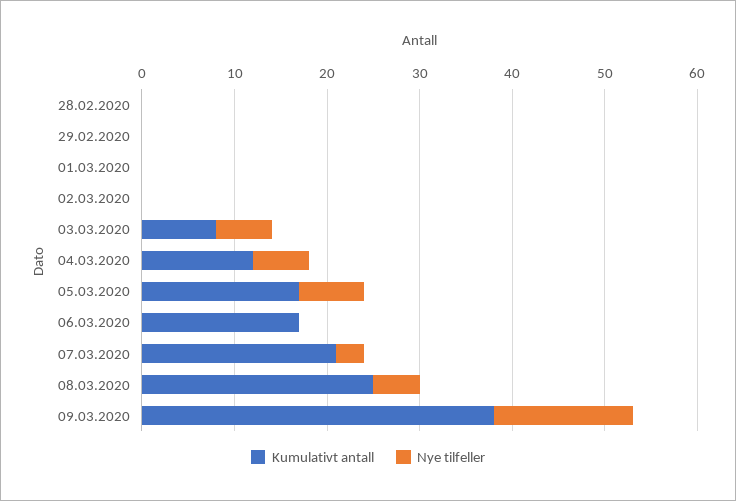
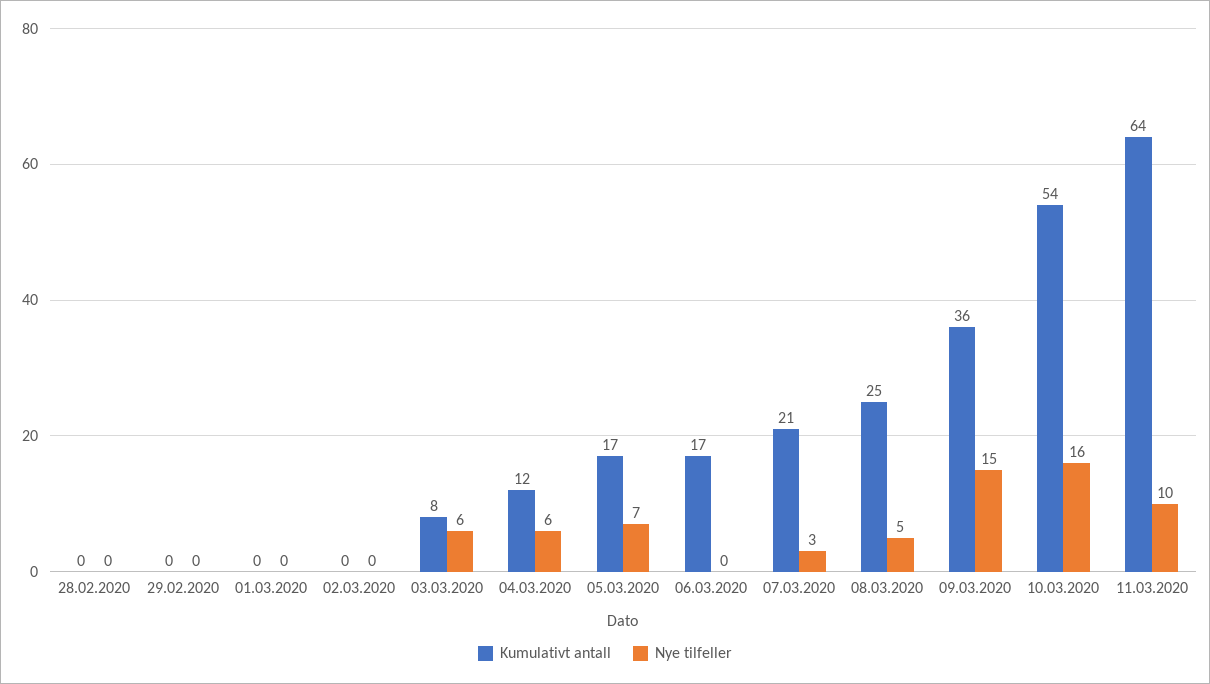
Kumulativt antall, 09.03.2020: 38 -> 36
Kumulativt antall, 10.03.2020: none -> 54
Nye tilfeller, 10.03.2020: none -> 16
Kumulativt antall, 11.03.2020: none -> 64
Nye tilfeller, 11.03.2020: none -> 10

